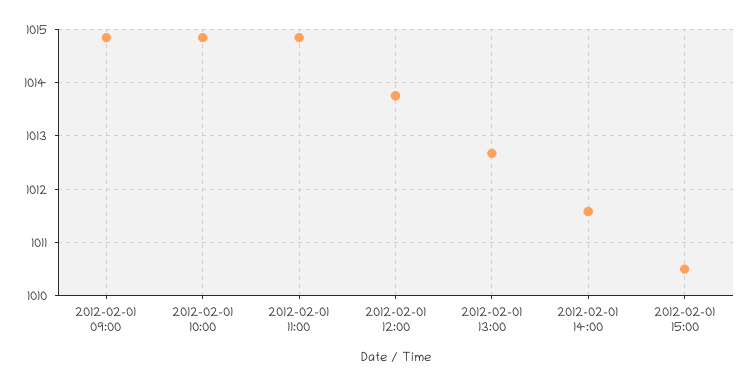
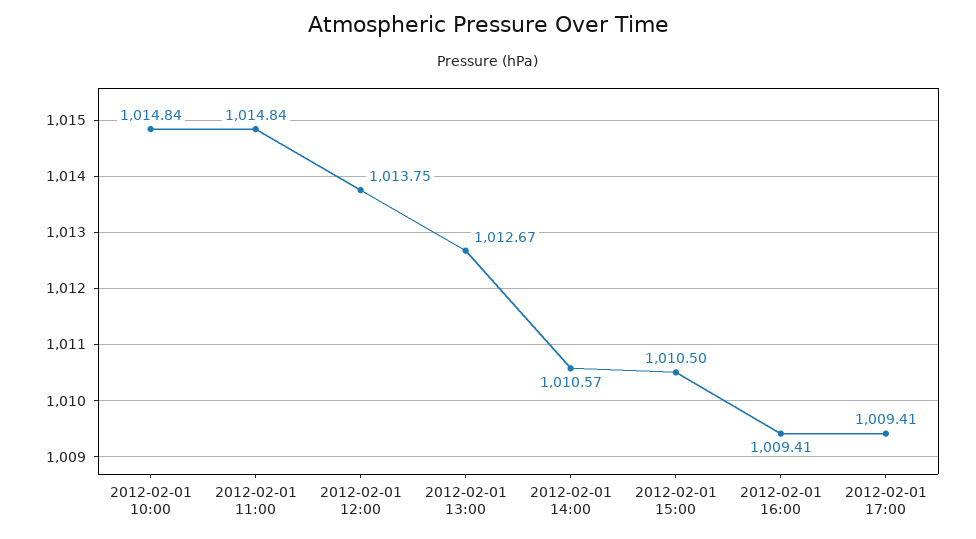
2012-02-01 09:00: 1014.8 -> none
2012-02-01 14:00: 1011.6 -> 1010.57
2012-02-01 16:00: none -> 1009.41
2012-02-01 17:00: none -> 1009.41

